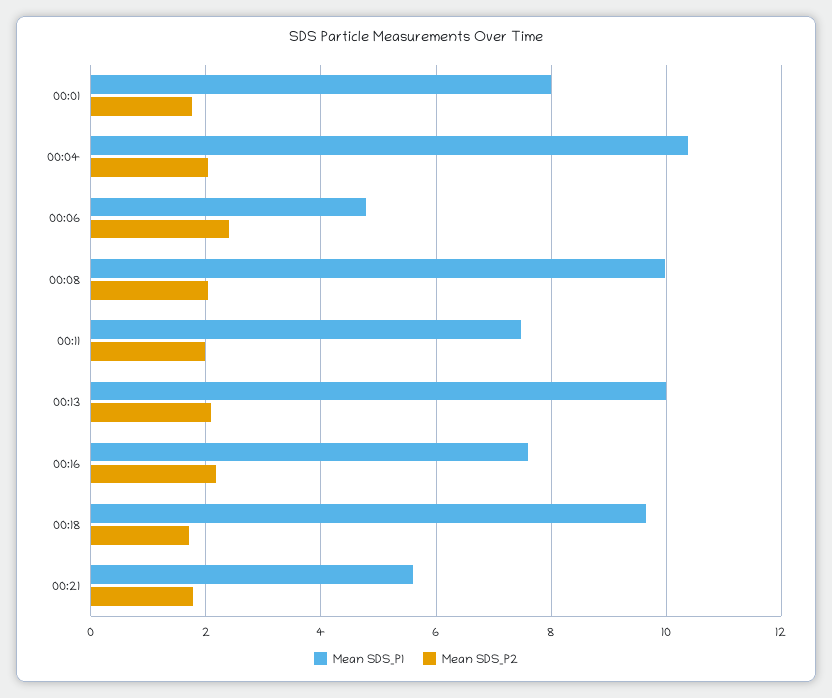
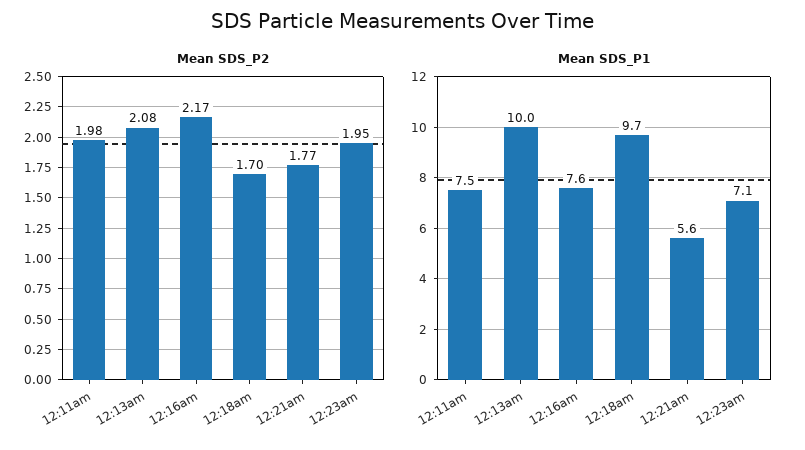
Mean SDS_P1, 00:01: 8 -> none
Mean SDS_P2, 00:01: 1.8 -> none
Mean SDS_P1, 00:04: 10.4 -> none
Mean SDS_P2, 00:04: 2 -> none
Mean SDS_P1, 00:06: 4.8 -> none
Mean SDS_P2, 00:06: 2.4 -> none
Mean SDS_P1, 00:08: 10 -> none
Mean SDS_P2, 00:08: 2 -> none
Mean SDS_P2, 12:23am: none -> 1.95
Mean SDS_P1, 12:23am: none -> 7.1

